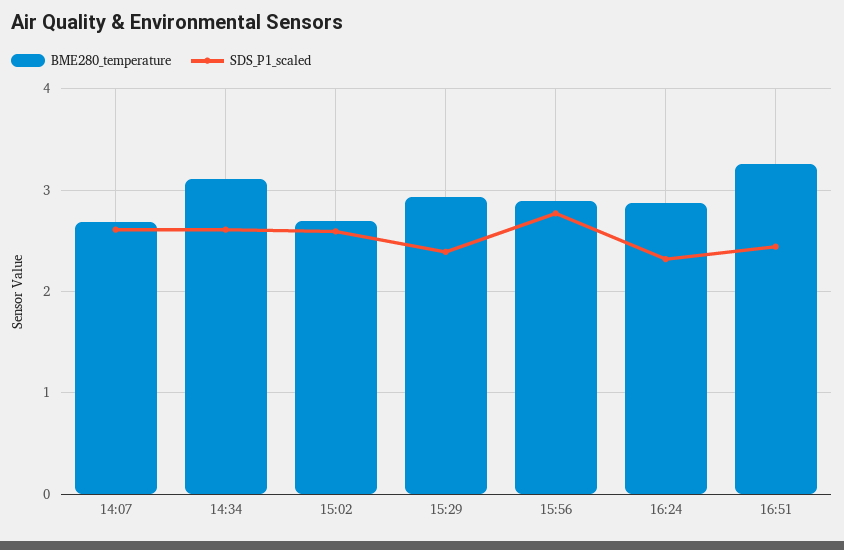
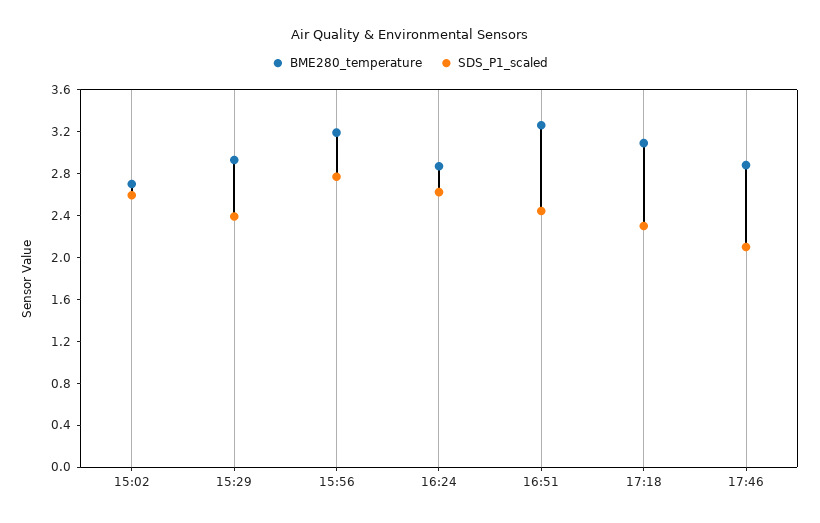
BME280_temperature, 14:07: 2.7 -> none
SDS_P1_scaled, 14:07: 2.6 -> none
BME280_temperature, 14:34: 3.1 -> none
SDS_P1_scaled, 14:34: 2.6 -> none
BME280_temperature, 15:56: 2.9 -> 3.2
SDS_P1_scaled, 16:24: 2.3 -> 2.6
BME280_temperature, 17:18: none -> 3.1
SDS_P1_scaled, 17:18: none -> 2.3
BME280_temperature, 17:46: none -> 2.9
SDS_P1_scaled, 17:46: none -> 2.1

